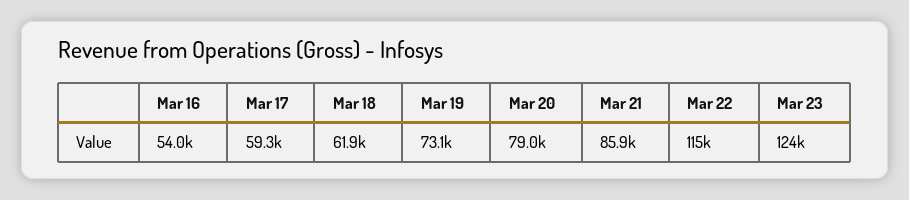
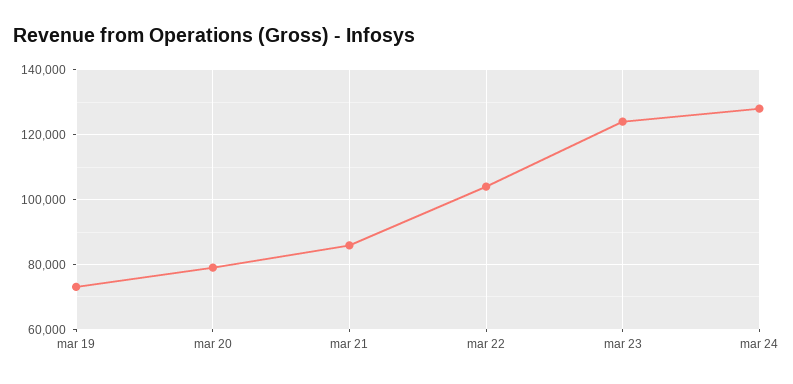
Mar 16: 54000 -> none
Mar 17: 59300 -> none
Mar 18: 61900 -> none
Mar 22: 115000 -> 104000
mar 24: none -> 128000

